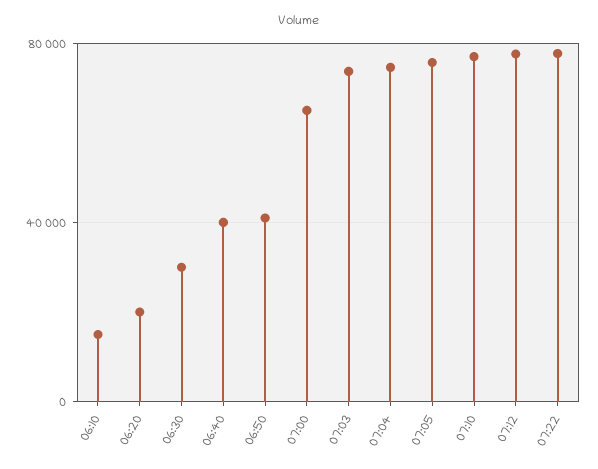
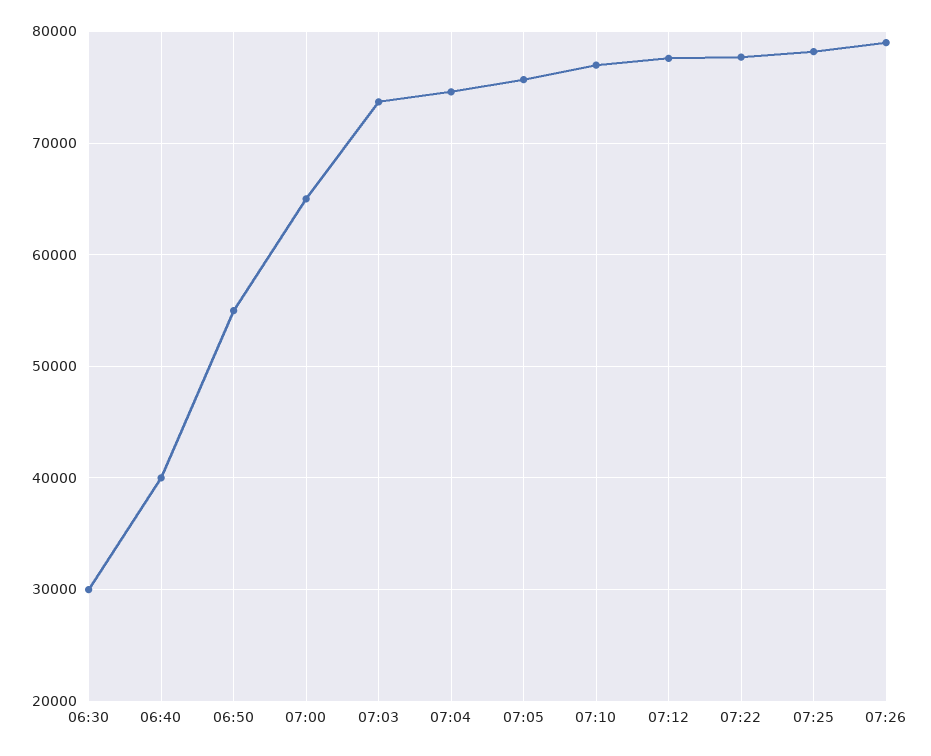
06:10: 15000 -> none
06:20: 20000 -> none
06:50: 40000 -> 55000
07:25: none -> 78000
07:26: none -> 79000

